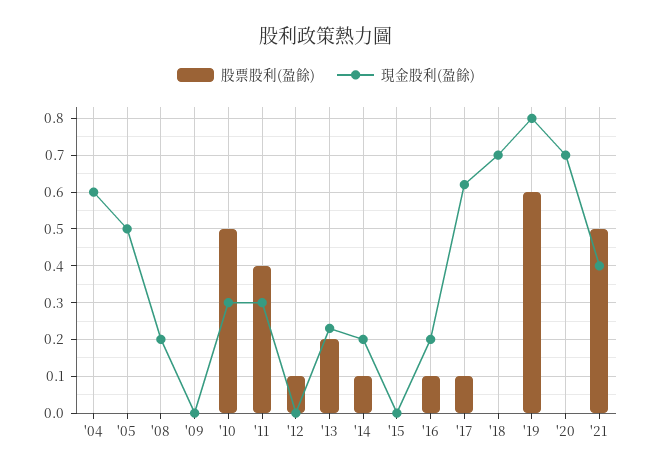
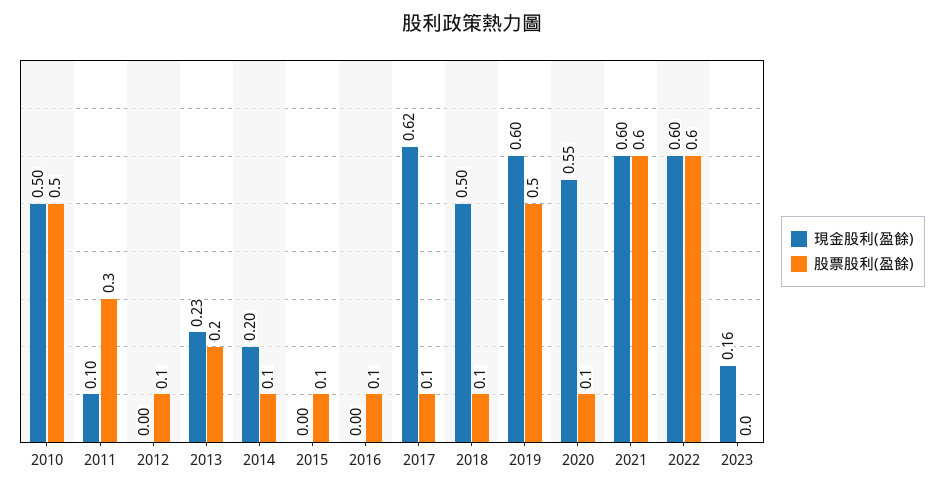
股票股利(盈餘), '04: 0 -> none
現金股利(盈餘), '04: 0.6 -> none
股票股利(盈餘), '05: 0 -> none
現金股利(盈餘), '05: 0.5 -> none
股票股利(盈餘), '08: 0 -> none
現金股利(盈餘), '08: 0.2 -> none
股票股利(盈餘), '09: 0 -> none
現金股利(盈餘), '09: 0 -> none
現金股利(盈餘), '10: 0.3 -> 0.5
股票股利(盈餘), '11: 0.4 -> 0.3
現金股利(盈餘), '11: 0.3 -> 0.1
股票股利(盈餘), '15: 0 -> 0.1
現金股利(盈餘), '16: 0.2 -> 0
股票股利(盈餘), '18: 0 -> 0.1
現金股利(盈餘), '18: 0.7 -> 0.5
股票股利(盈餘), '19: 0.6 -> 0.5
現金股利(盈餘), '19: 0.8 -> 0.6
股票股利(盈餘), '20: 0 -> 0.1
現金股利(盈餘), '20: 0.7 -> 0.55
股票股利(盈餘), '21: 0.5 -> 0.6
現金股利(盈餘), '21: 0.4 -> 0.6
現金股利(盈餘), 2022: none -> 0.6
股票股利(盈餘), 2022: none -> 0.6
現金股利(盈餘), 2023: none -> 0.16
股票股利(盈餘), 2023: none -> 0

